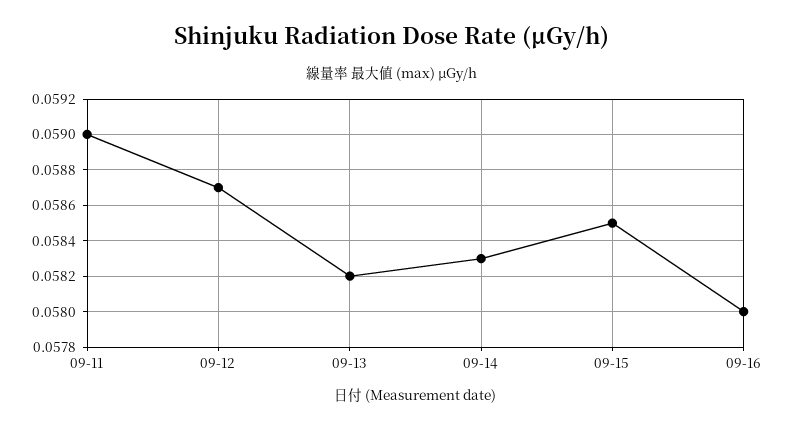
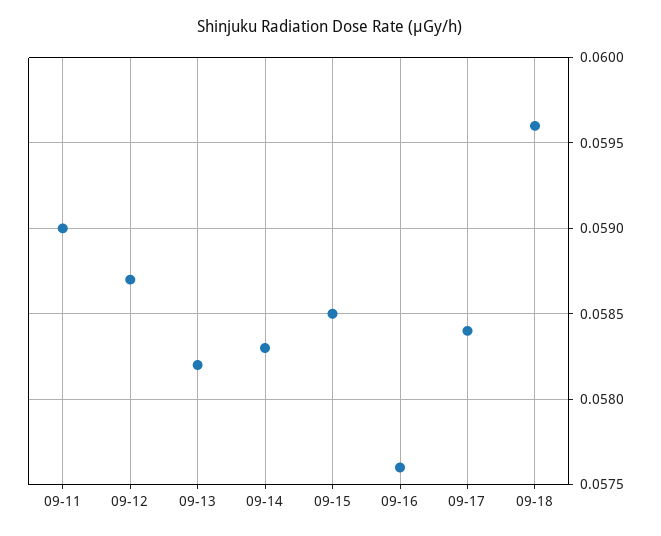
09-16: 0.058 -> 0.0576
09-17: none -> 0.0584
09-18: none -> 0.0596

